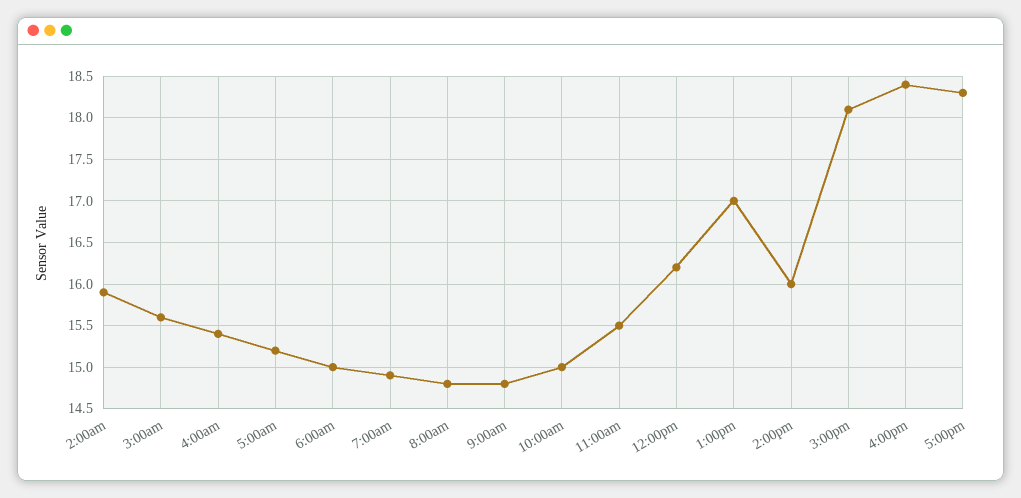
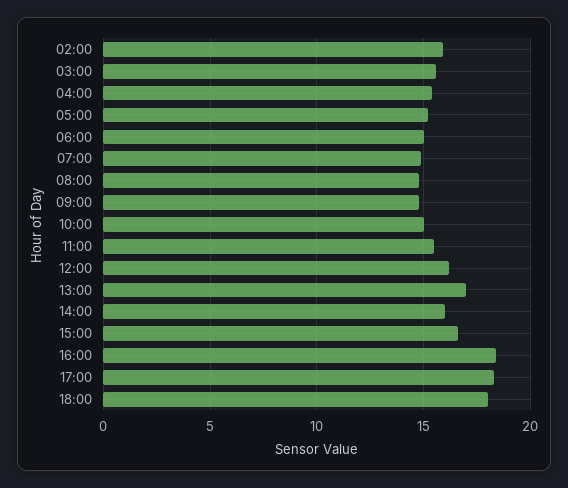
3:00pm: 18.1 -> 16.5
18:00: none -> 18

